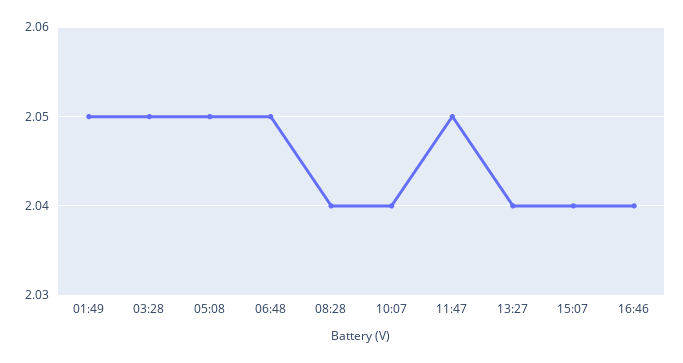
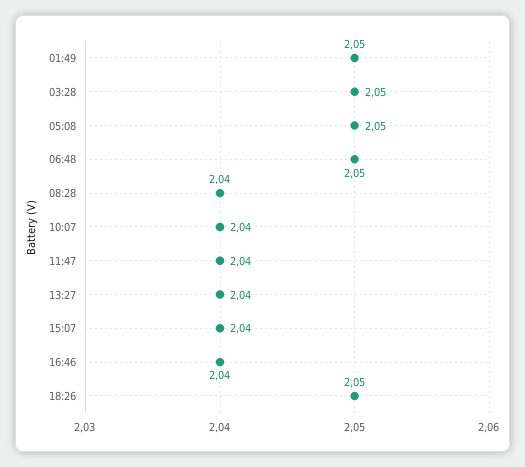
11:47: 2.05 -> 2.04
18:26: none -> 2.05

